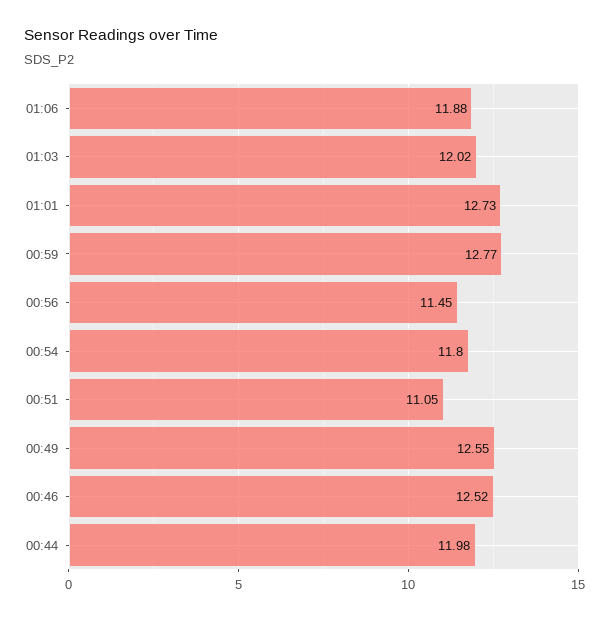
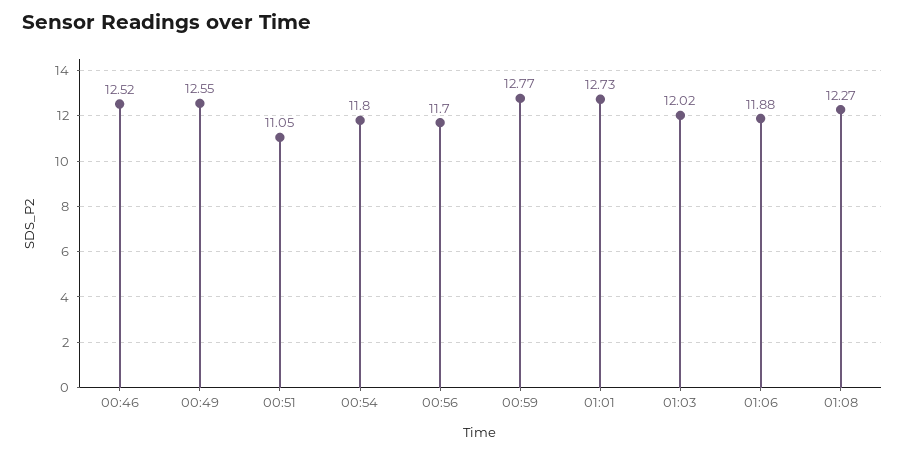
00:56: 11.45 -> 11.7
00:44: 11.98 -> none
01:08: none -> 12.27

